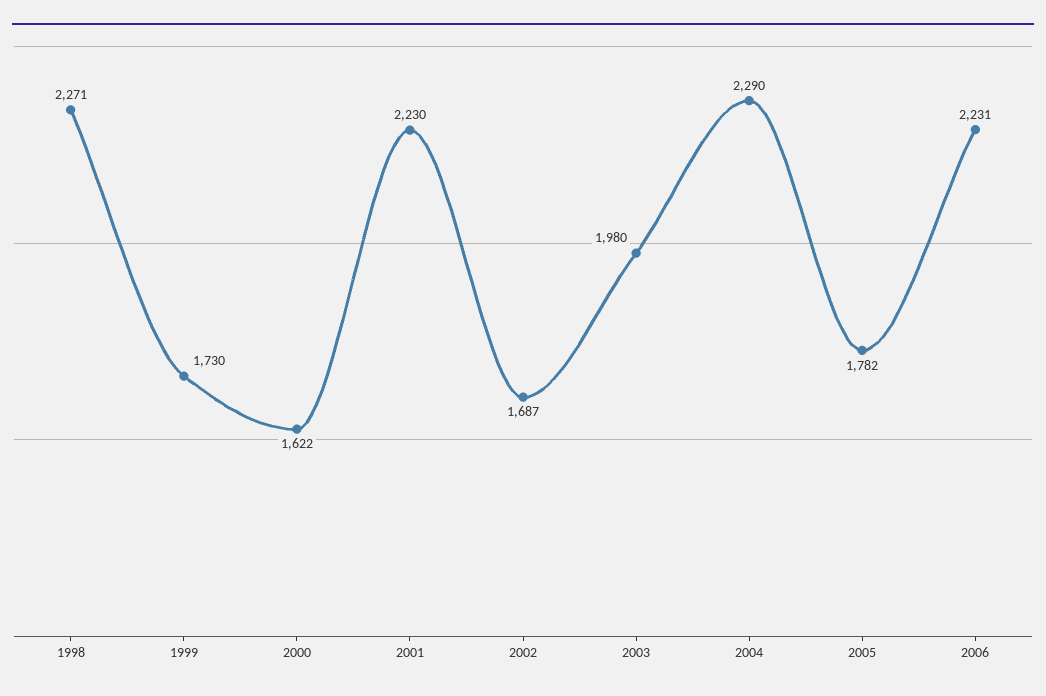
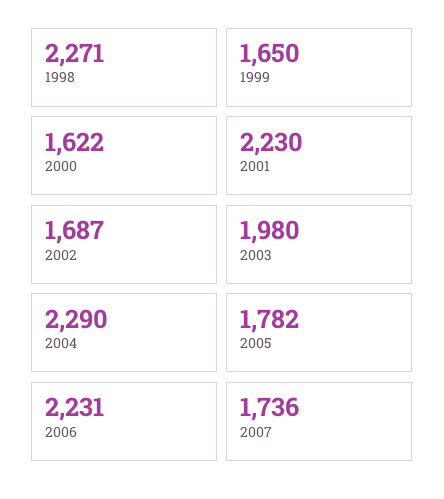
1999: 1730 -> 1650
2007: none -> 1736

